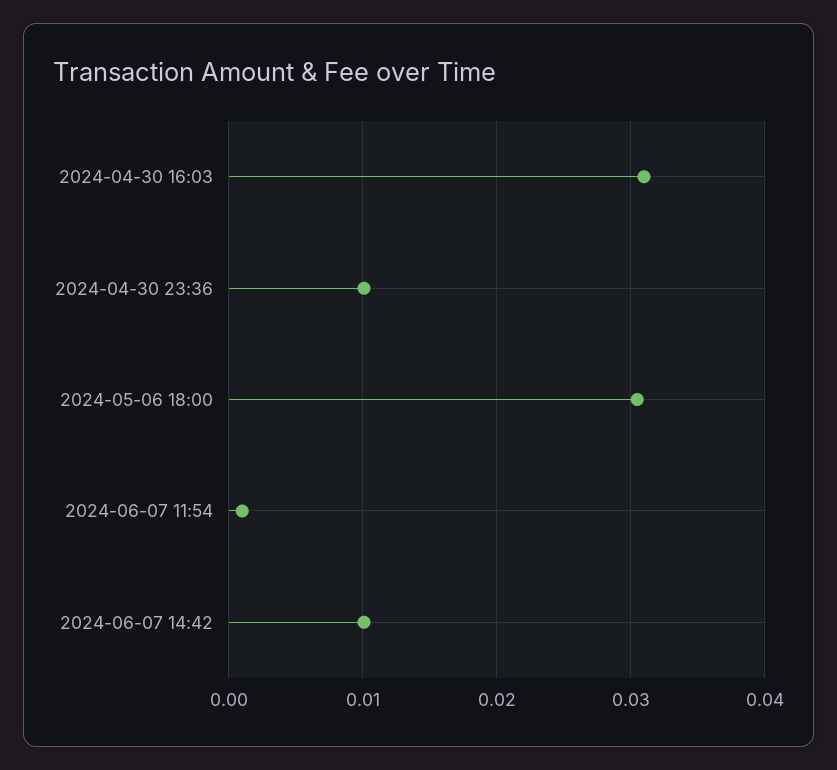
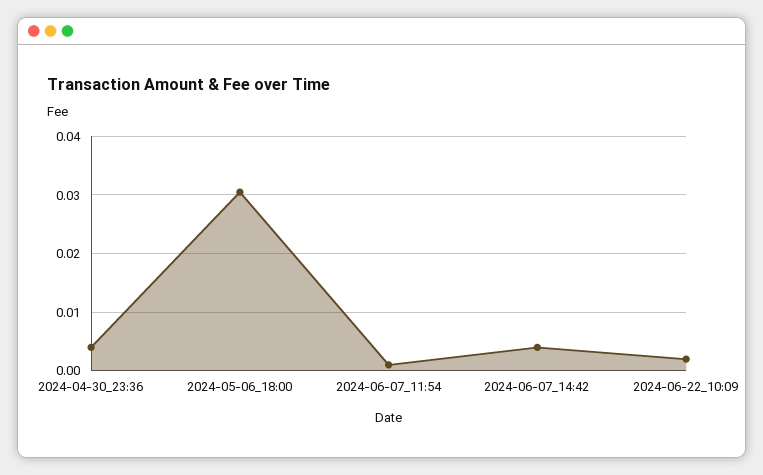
2024-04-30 16:03: 0.031 -> none
2024-04-30 23:36: 0.01 -> 0.004
2024-06-07 14:42: 0.01 -> 0.004
2024-06-22_10:09: none -> 0.002

